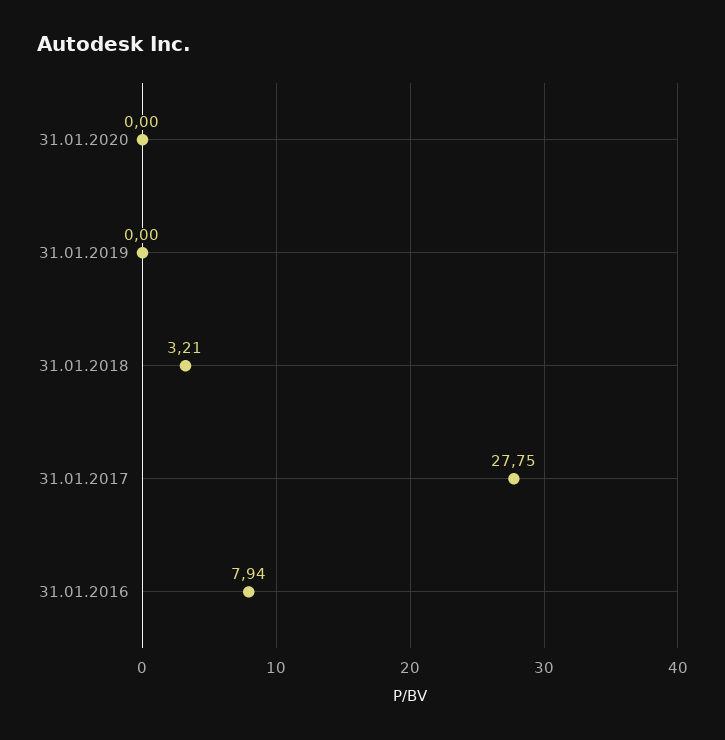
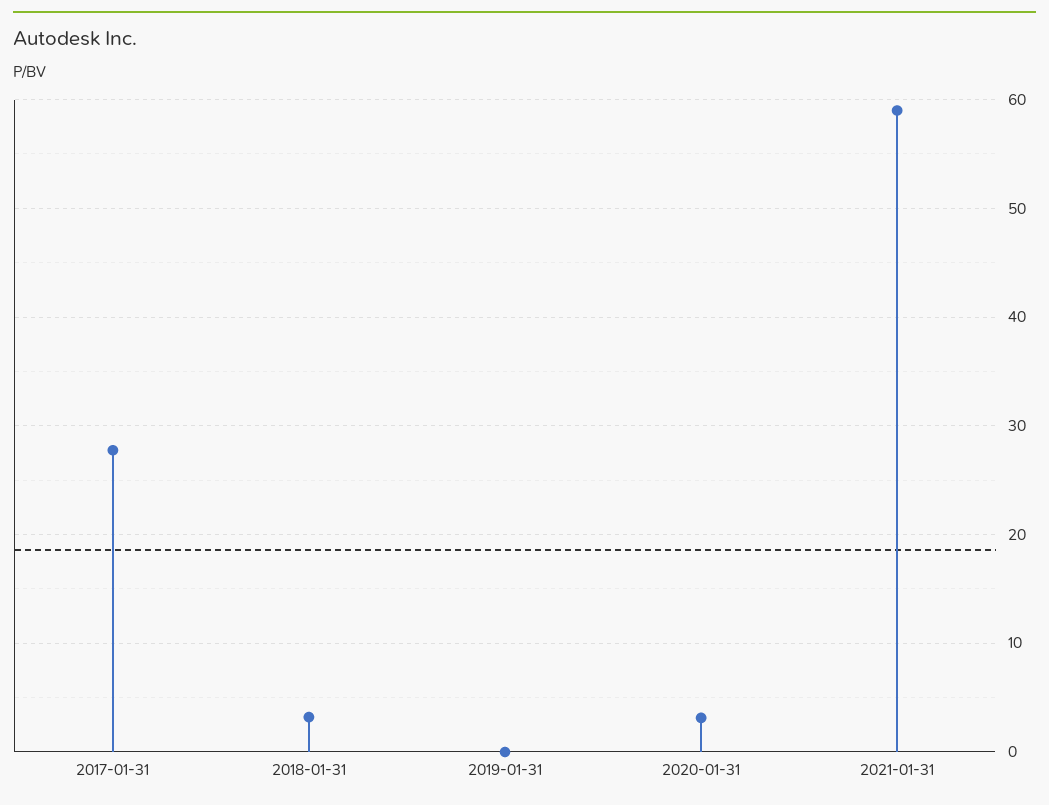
31.01.2020: 0 -> 3
31.01.2016: 7.94 -> none
2021-01-31: none -> 59

